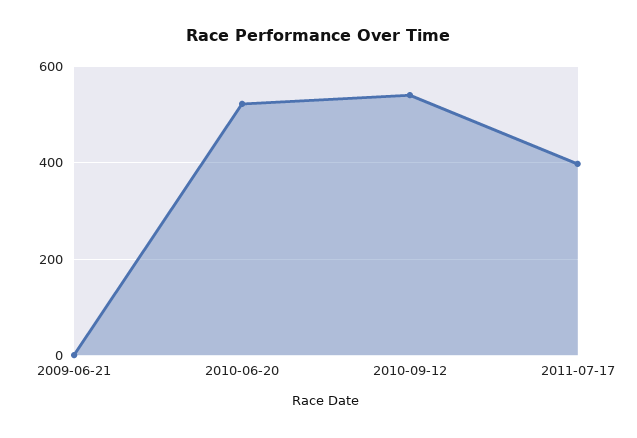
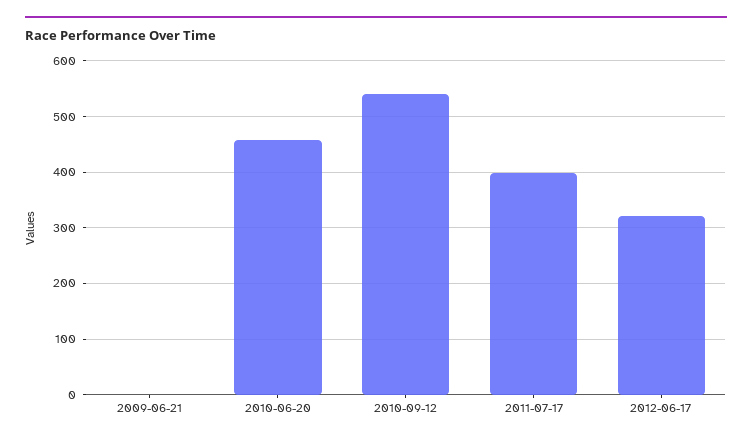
2010-06-20: 520 -> 460
2012-06-17: none -> 320

